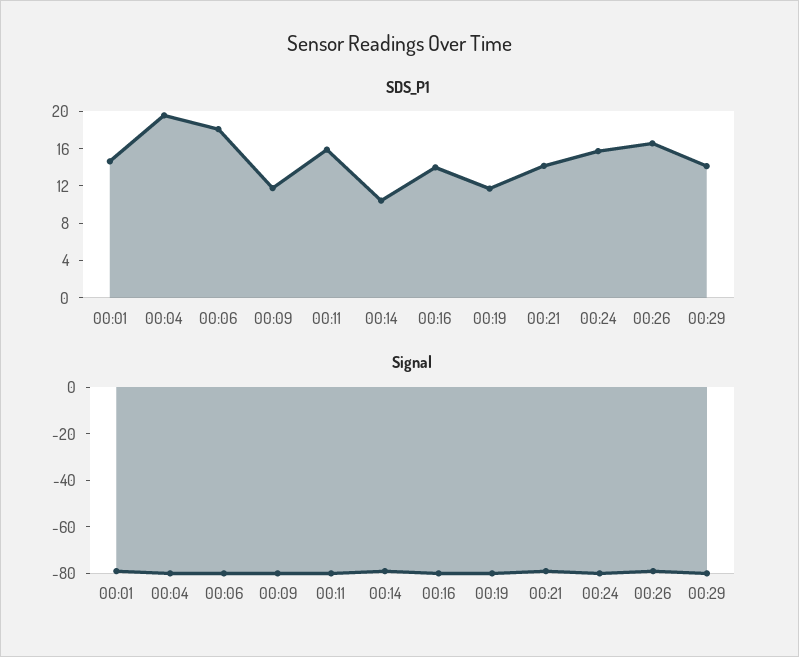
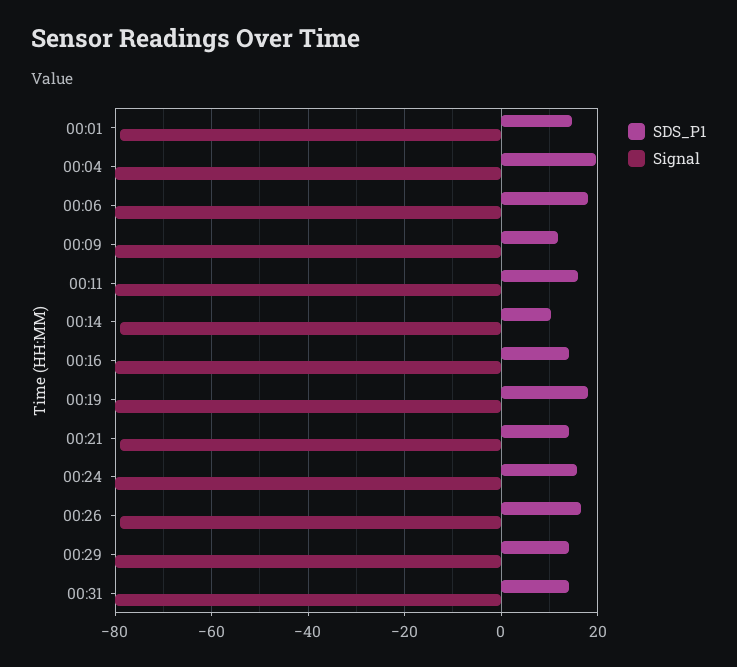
SDS_P1, 00:19: 12 -> 18
SDS_P1, 00:31: none -> 14
Signal, 00:31: none -> -80

